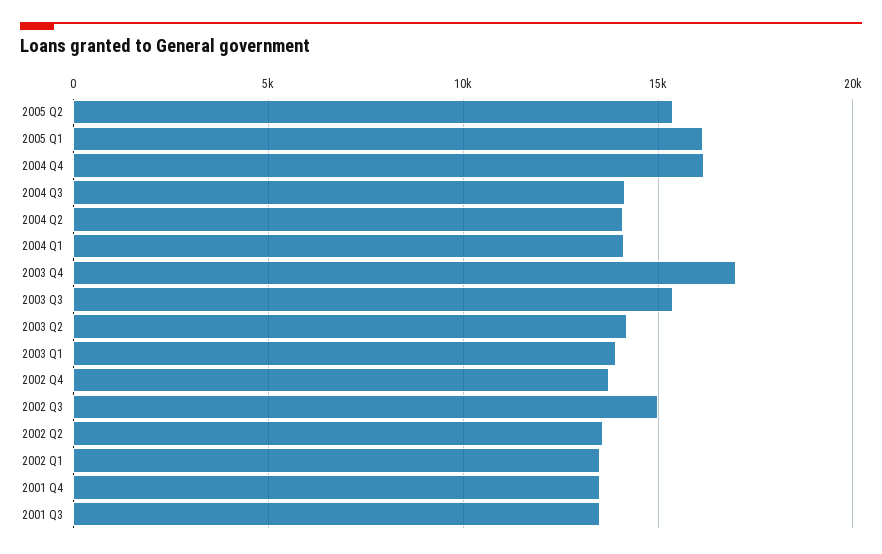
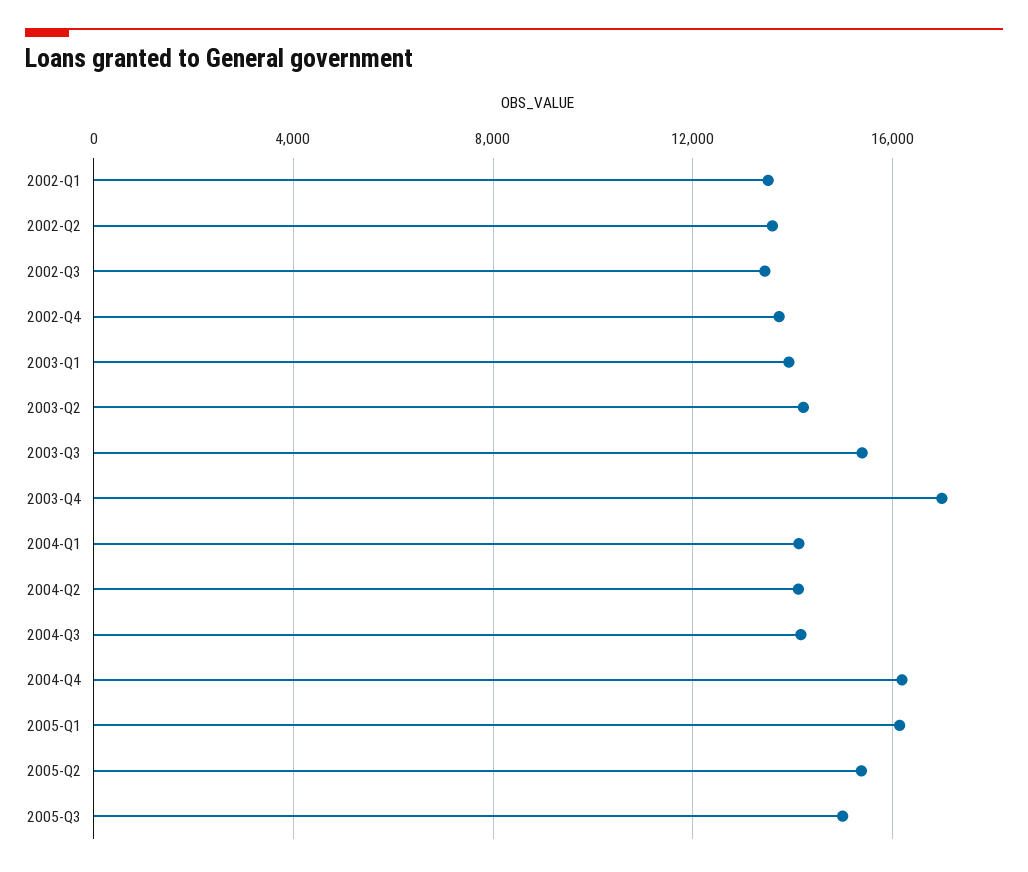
2002 Q3: 15000 -> 13500
2001 Q4: 13500 -> none
2001 Q3: 13500 -> none
2005-Q3: none -> 15000

